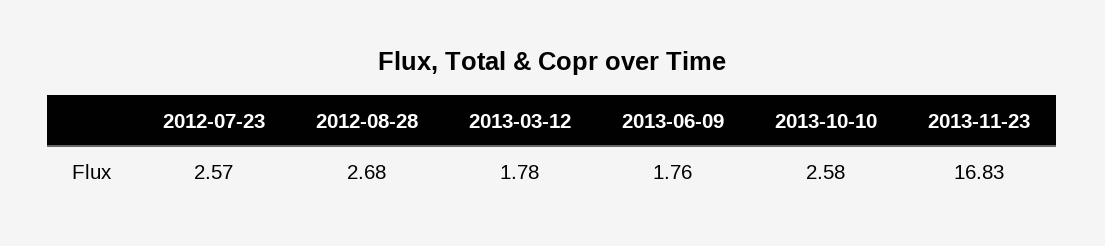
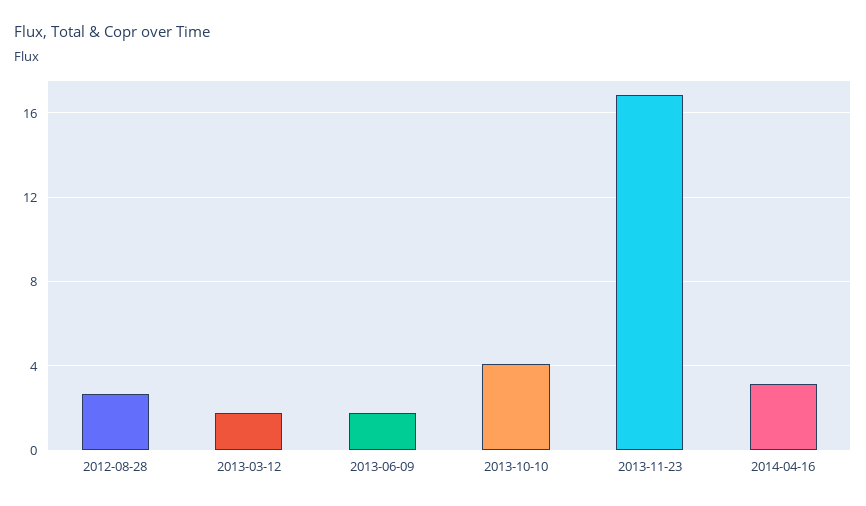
2012-07-23: 2.57 -> none
2013-10-10: 2.58 -> 4
2014-04-16: none -> 3

